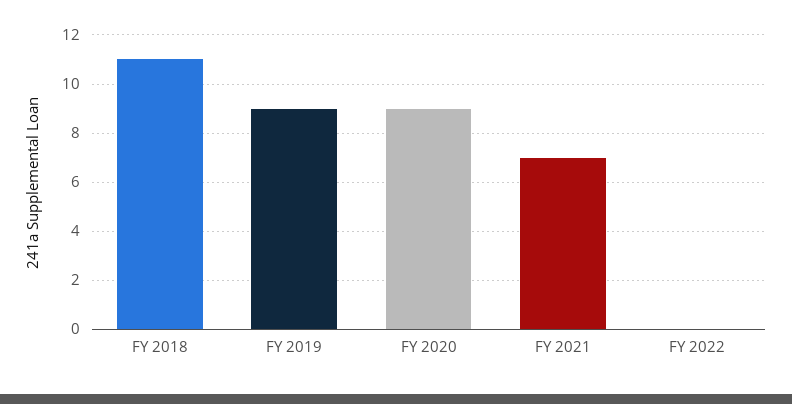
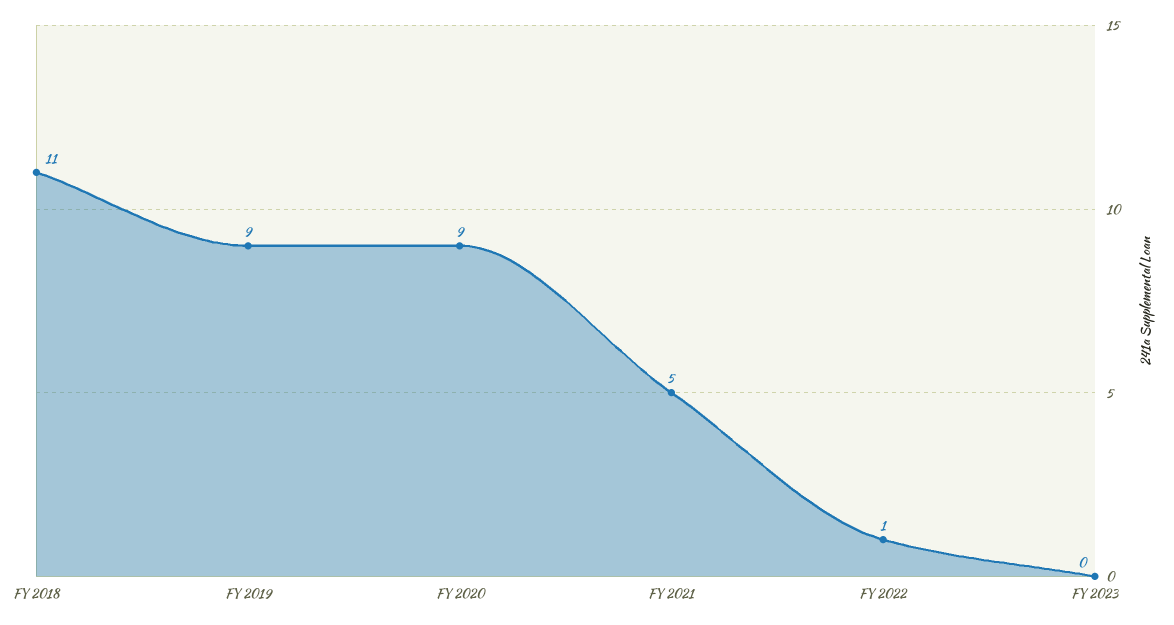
FY 2021: 7 -> 5
FY 2022: 0 -> 1
FY 2023: none -> 0

